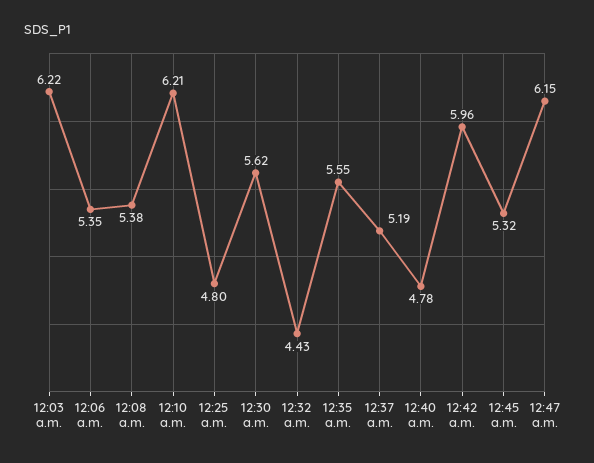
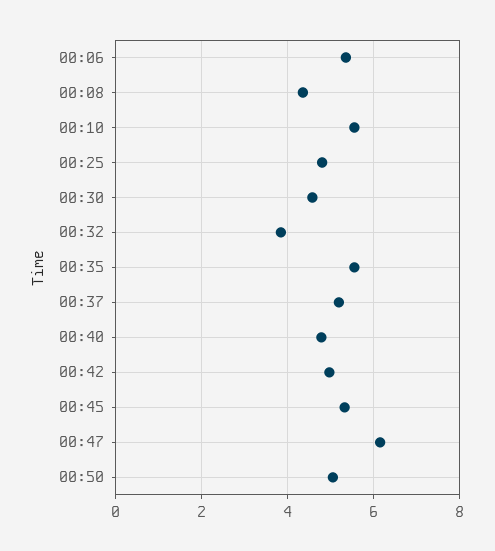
12:03 a.m.: 6.22 -> none
12:08 a.m.: 5.38 -> 4.4
12:10 a.m.: 6.21 -> 5.6
12:30 a.m.: 5.62 -> 4.6
12:32 a.m.: 4.43 -> 3.8
12:42 a.m.: 5.96 -> 5
00:50: none -> 5

